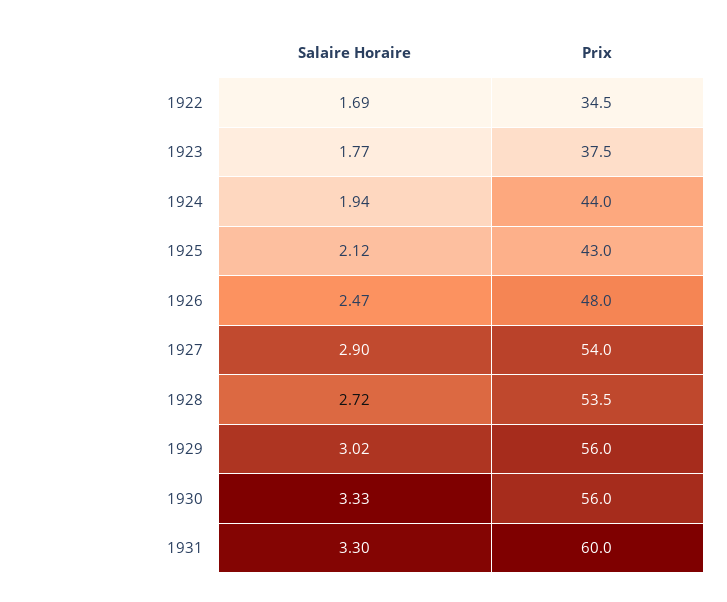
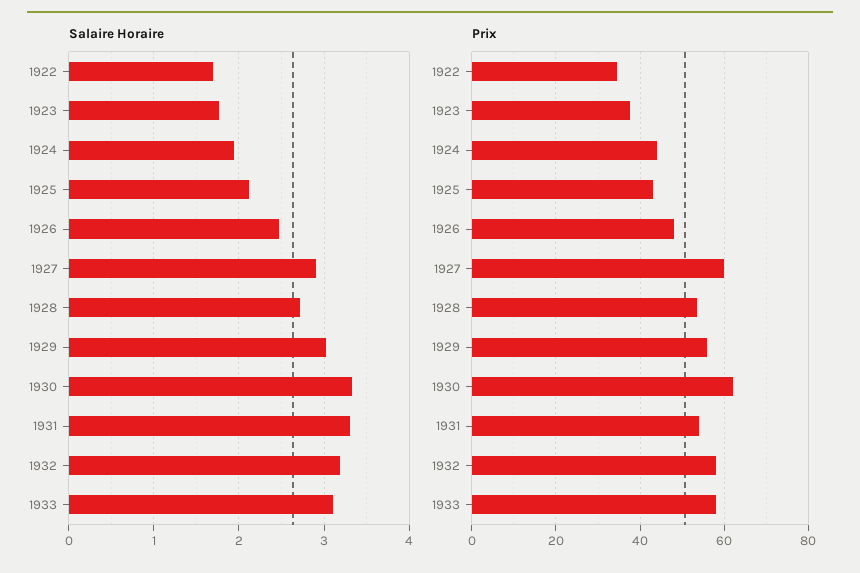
Prix, 1927: 54 -> 60
Prix, 1930: 56 -> 62
Prix, 1931: 60 -> 54
Salaire Horaire, 1932: none -> 3.2
Salaire Horaire, 1933: none -> 3.1
Prix, 1932: none -> 58
Prix, 1933: none -> 58

